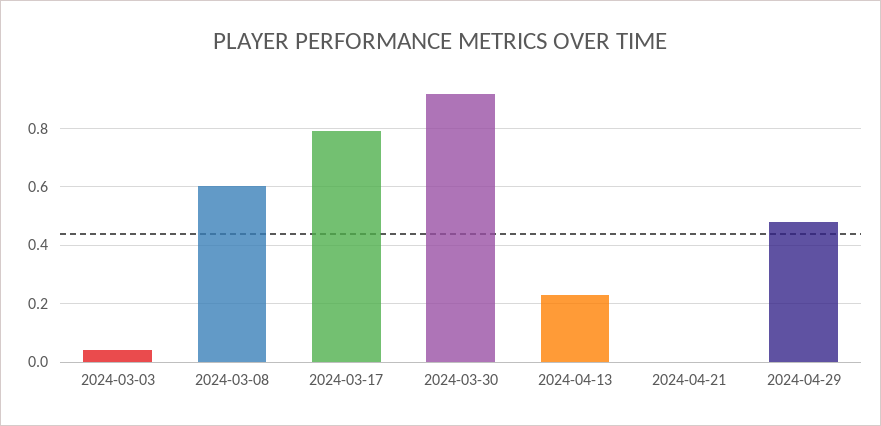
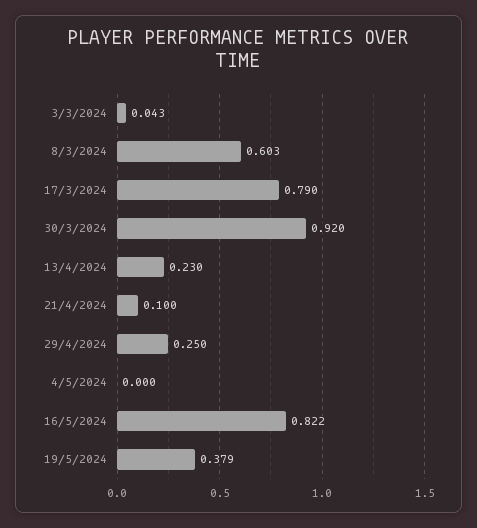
2024-04-21: 0 -> 0.1
2024-04-29: 0.475 -> 0.25
4/5/2024: none -> 0
16/5/2024: none -> 0.822
19/5/2024: none -> 0.379

